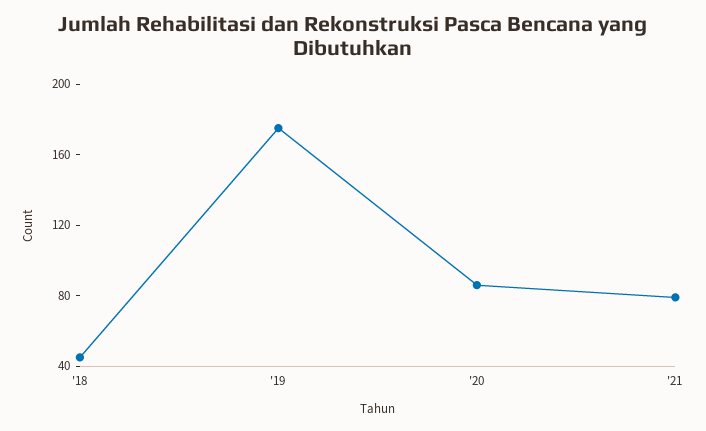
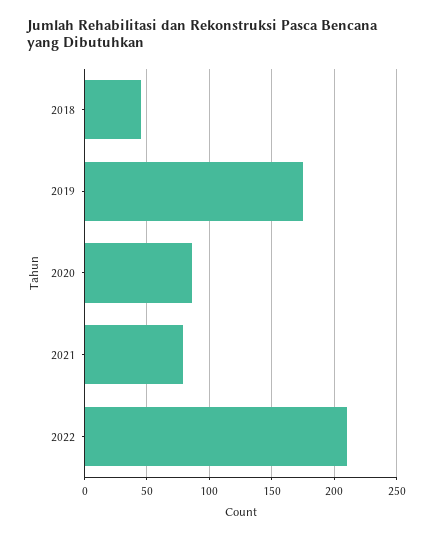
2022: none -> 210

